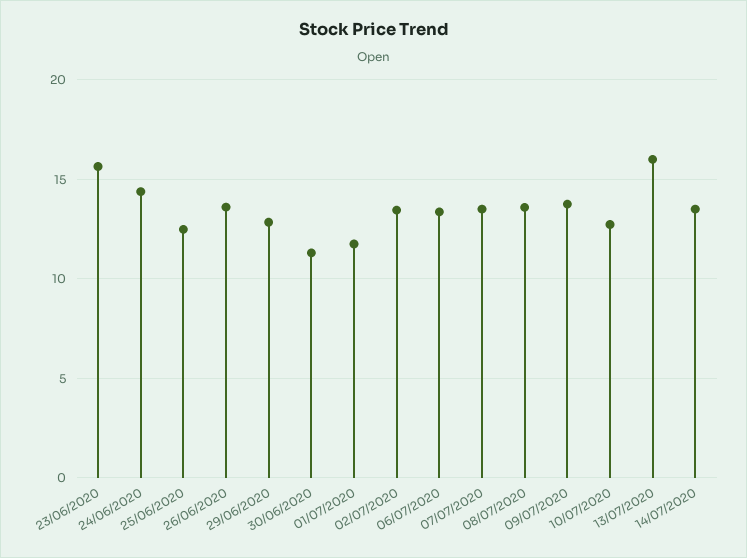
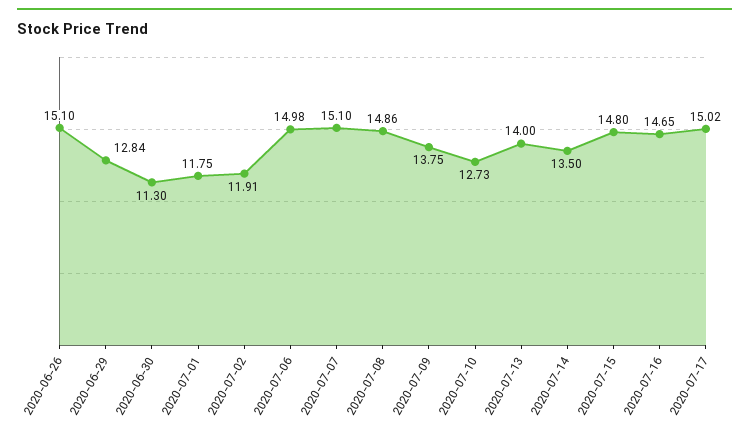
23/06/2020: 15.5 -> none
24/06/2020: 14.5 -> none
25/06/2020: 12.5 -> none
26/06/2020: 13.5 -> 15.1
02/07/2020: 13.5 -> 11.91
06/07/2020: 13.5 -> 14.98
07/07/2020: 13.5 -> 15.1
08/07/2020: 13.5 -> 14.86
13/07/2020: 16 -> 14
2020-07-15: none -> 14.8
2020-07-16: none -> 14.65
2020-07-17: none -> 15.02

